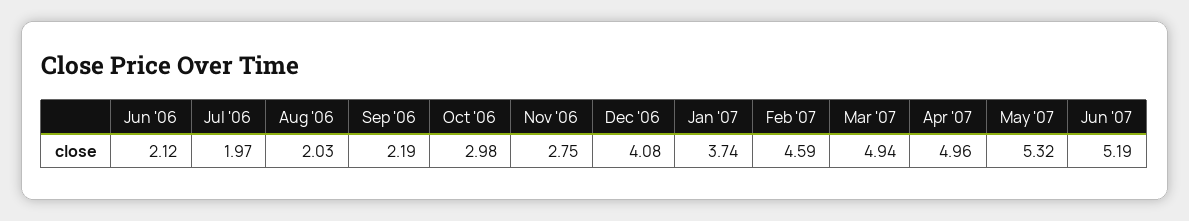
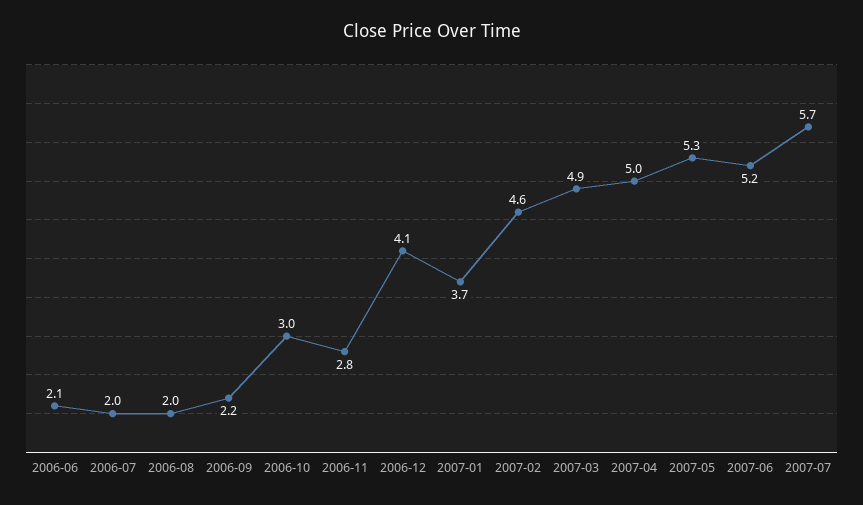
2007-07: none -> 5.7

